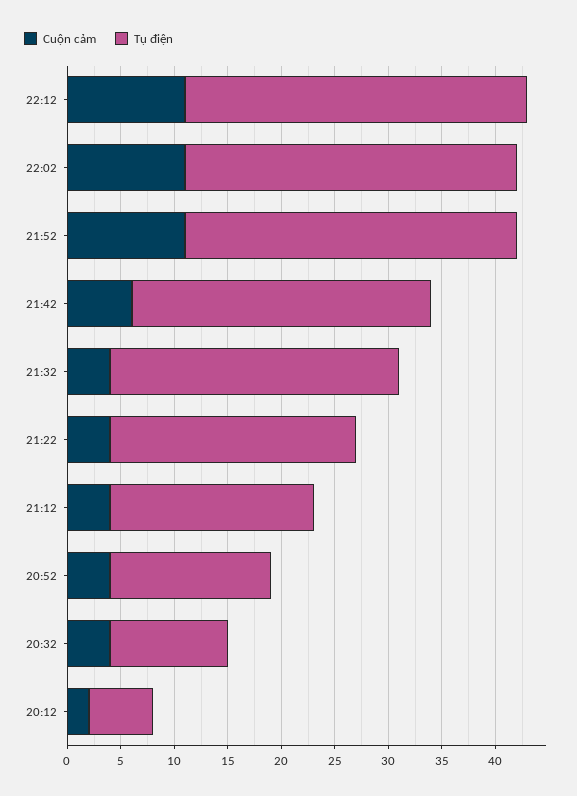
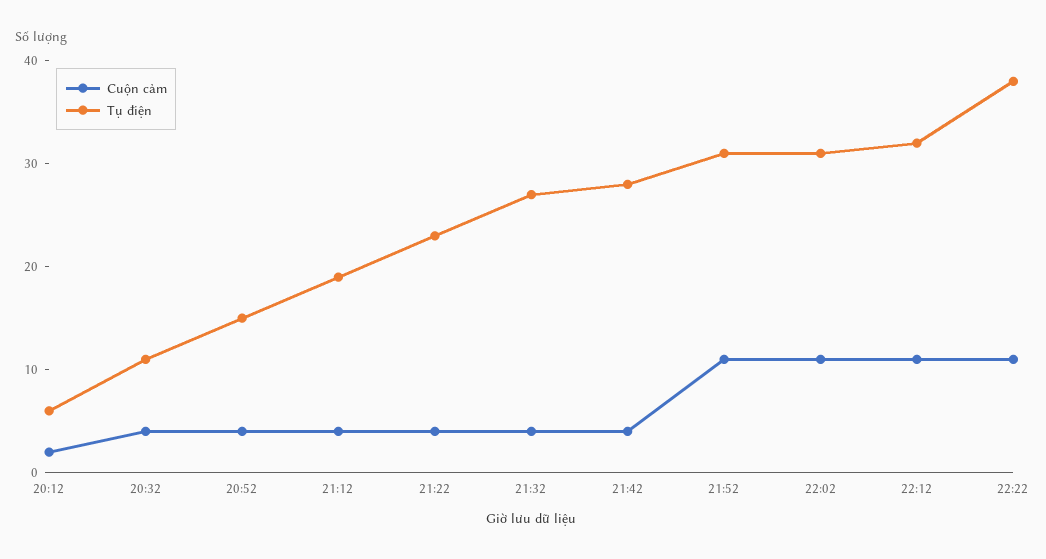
Cuộn cảm, 21:42: 6 -> 4
Cuộn cảm, 22:22: none -> 11
Tụ điện, 22:22: none -> 38

